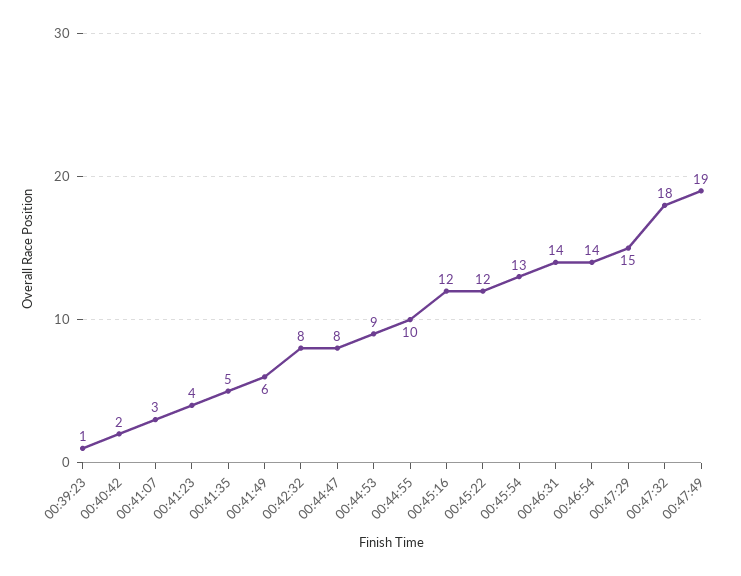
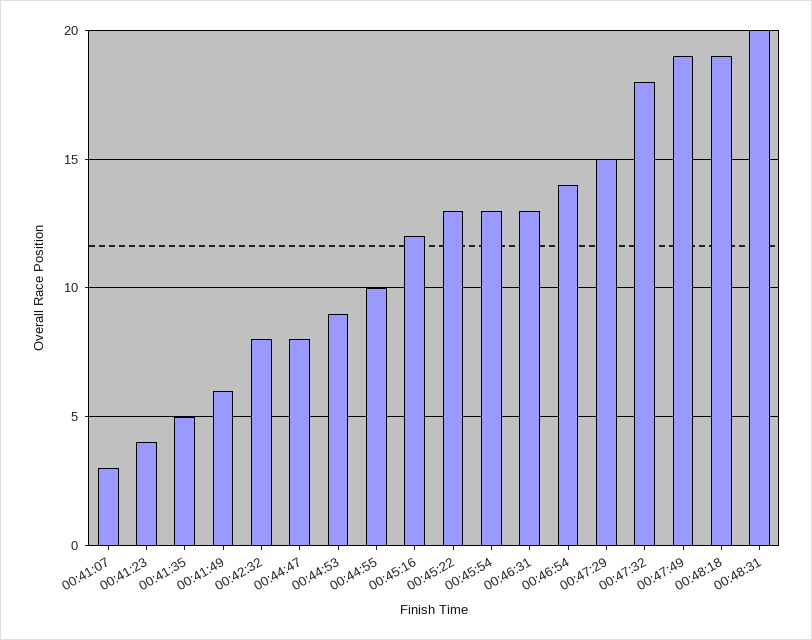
00:39:23: 1 -> none
00:40:42: 2 -> none
00:45:22: 12 -> 13
00:46:31: 14 -> 13
00:48:18: none -> 19
00:48:31: none -> 20

